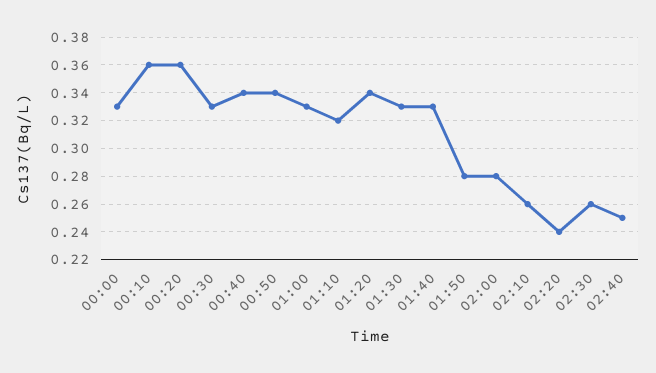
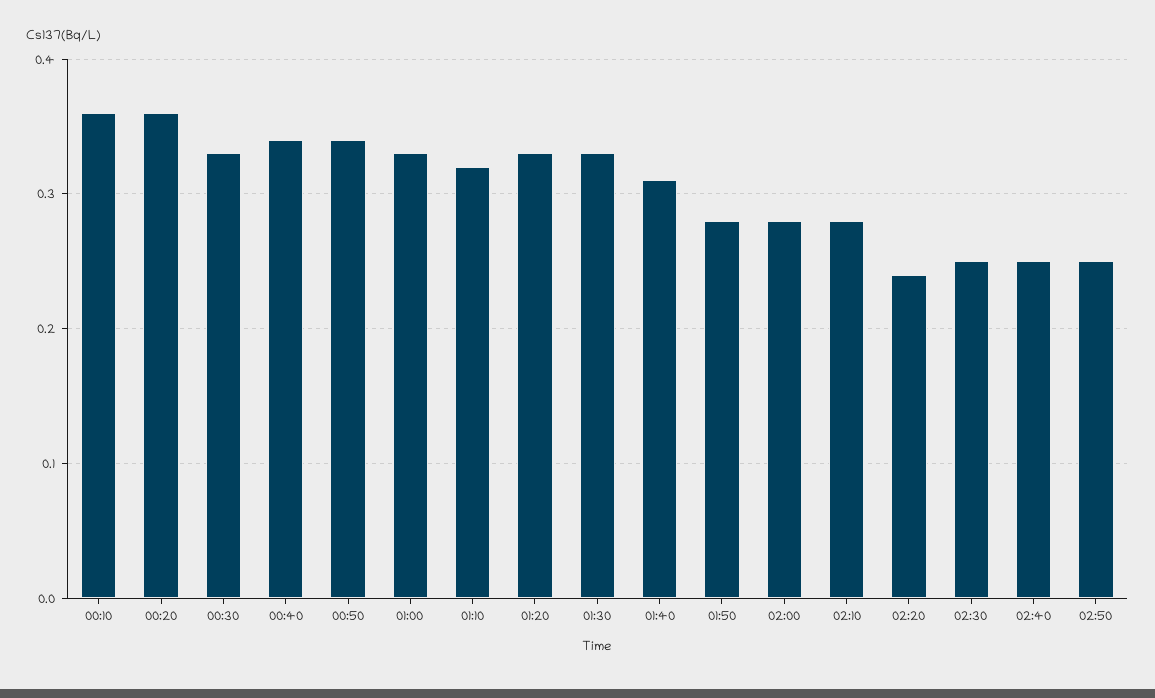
00:00: 0.33 -> none
01:20: 0.34 -> 0.33
01:40: 0.33 -> 0.31
02:10: 0.26 -> 0.28
02:30: 0.26 -> 0.25
02:50: none -> 0.25

